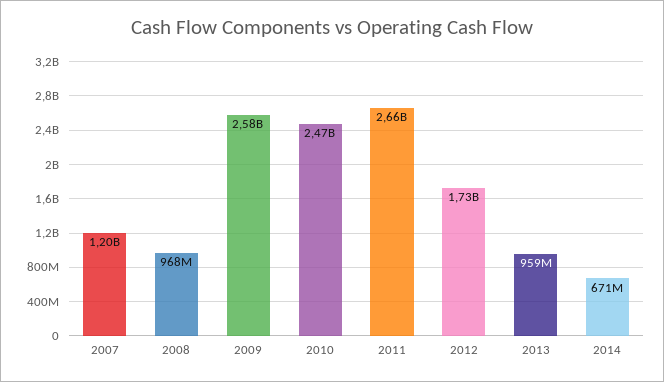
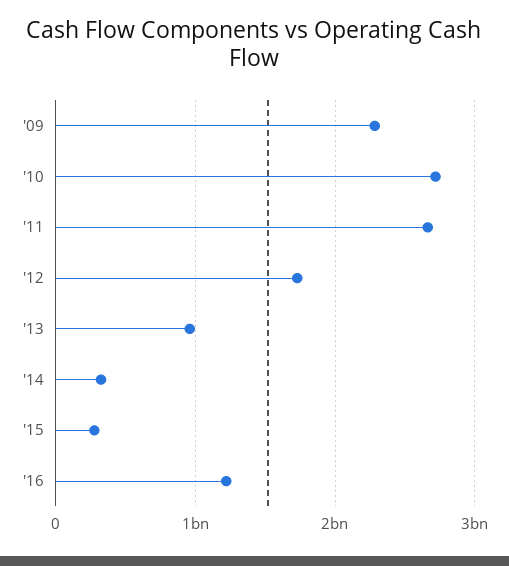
2007: 1200000000 -> none
2008: 968000000 -> none
2009: 2580000000 -> 2300000000
2010: 2470000000 -> 2700000000
2014: 671000000 -> 300000000
'15: none -> 300000000
'16: none -> 1200000000

